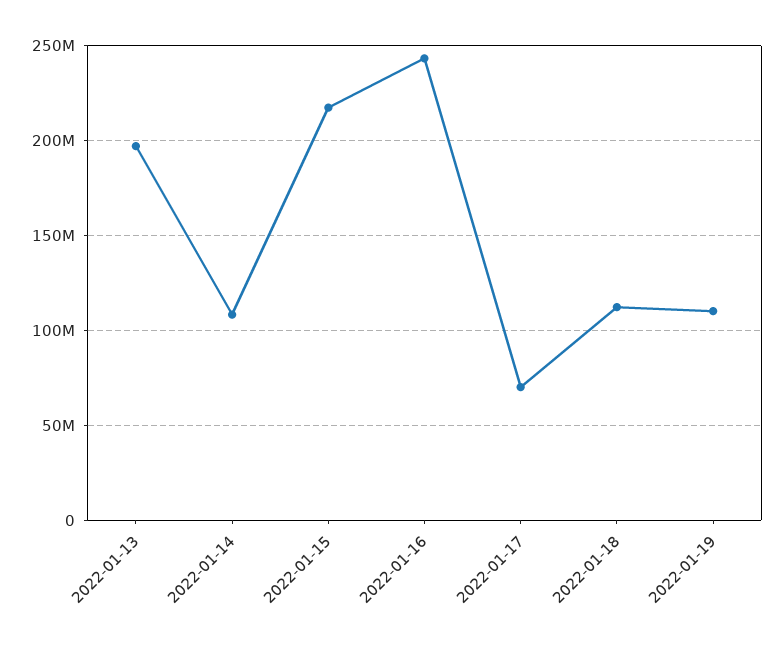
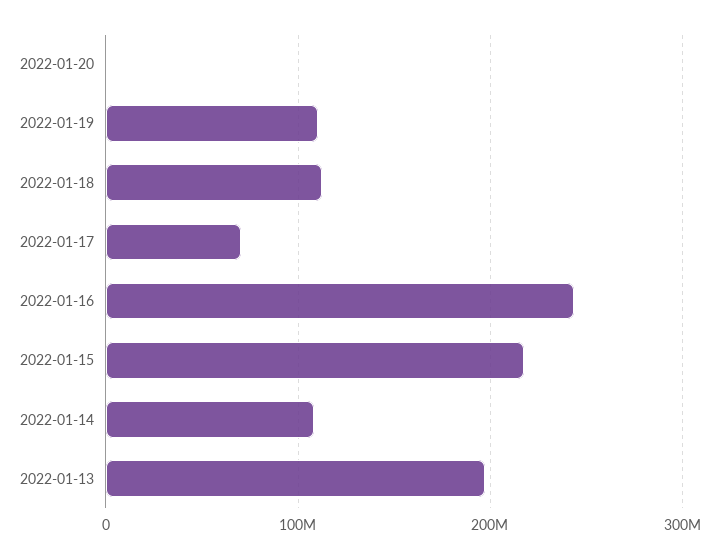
2022-01-20: none -> 0

